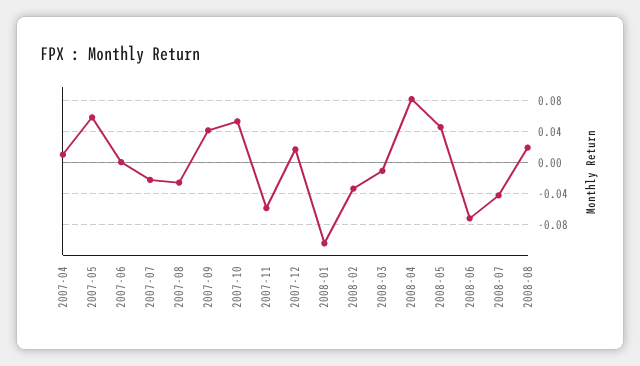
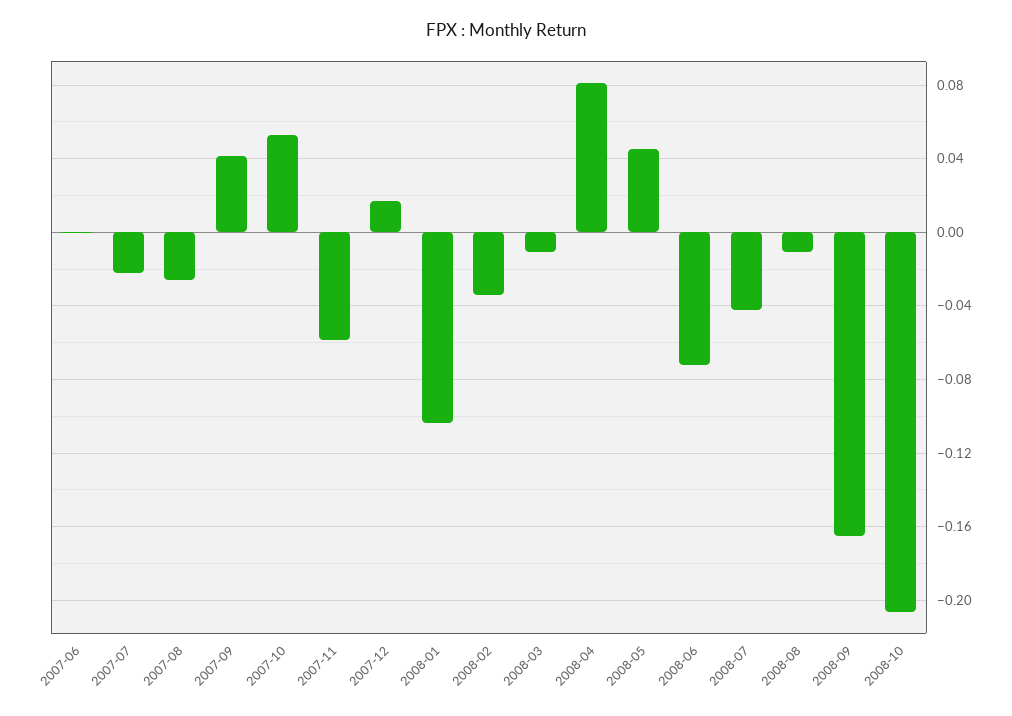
2007-04: 0.01 -> none
2007-05: 0.06 -> none
2008-08: 0.02 -> -0.01
2008-09: none -> -0.165
2008-10: none -> -0.205

